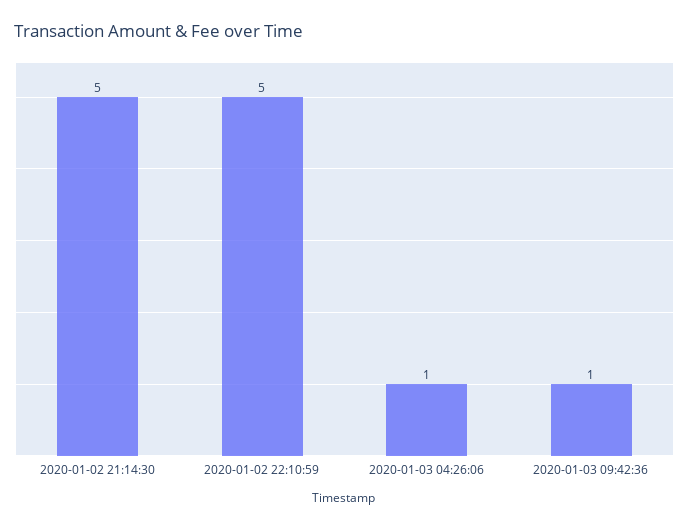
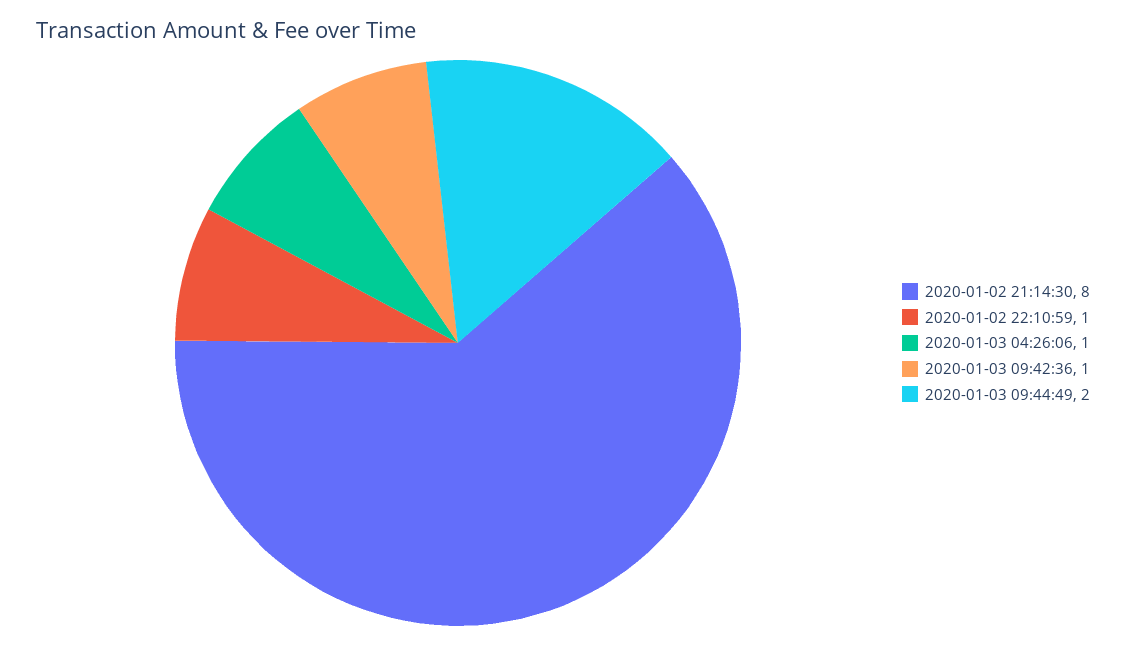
2020-01-02 21:14:30: 5 -> 8
2020-01-02 22:10:59: 5 -> 1
2020-01-03 09:44:49: none -> 2

